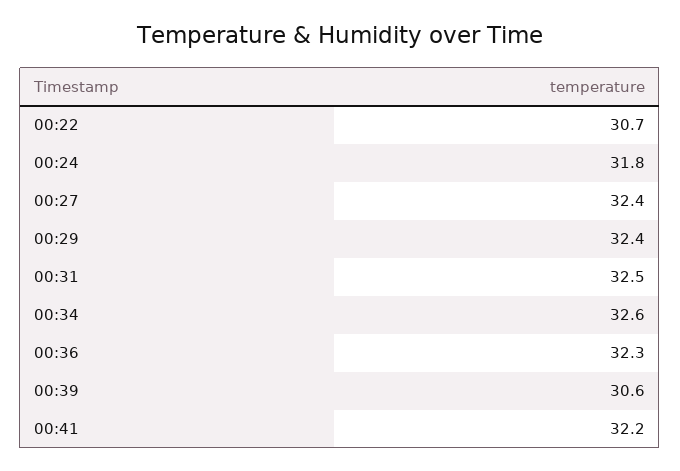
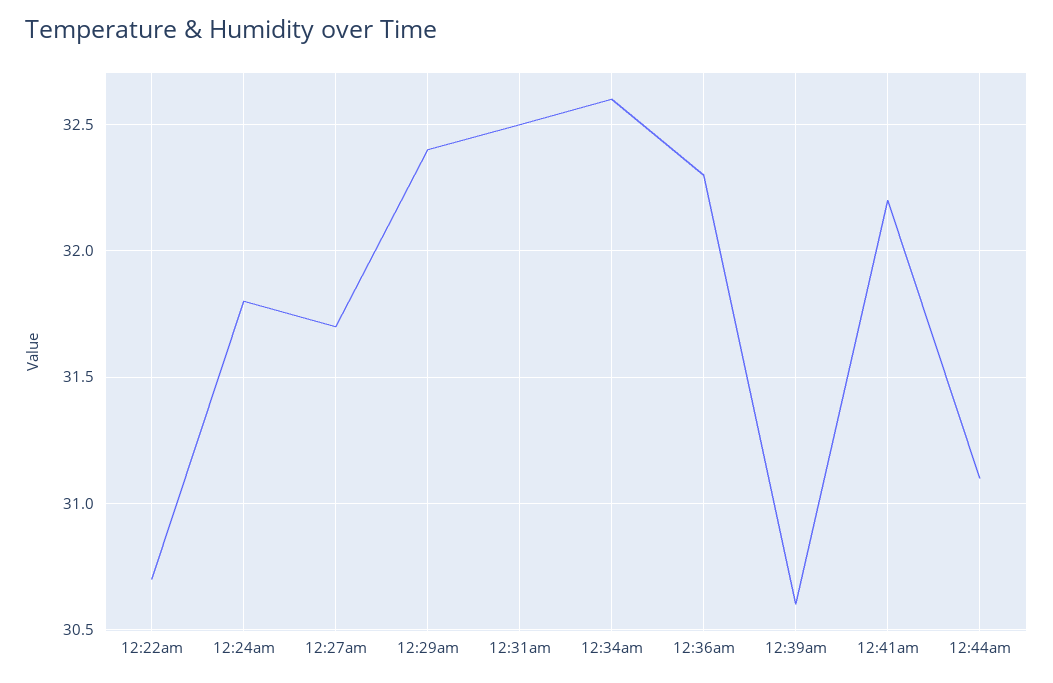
00:27: 32.4 -> 31.7
12:44am: none -> 31.1

